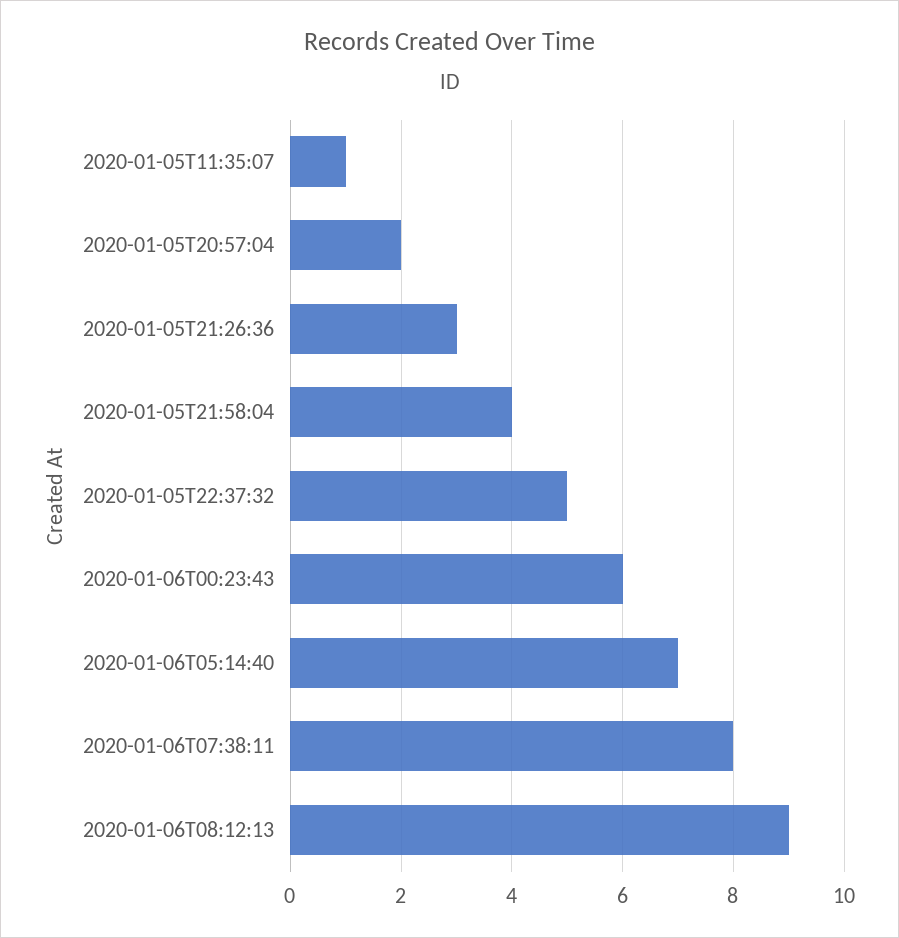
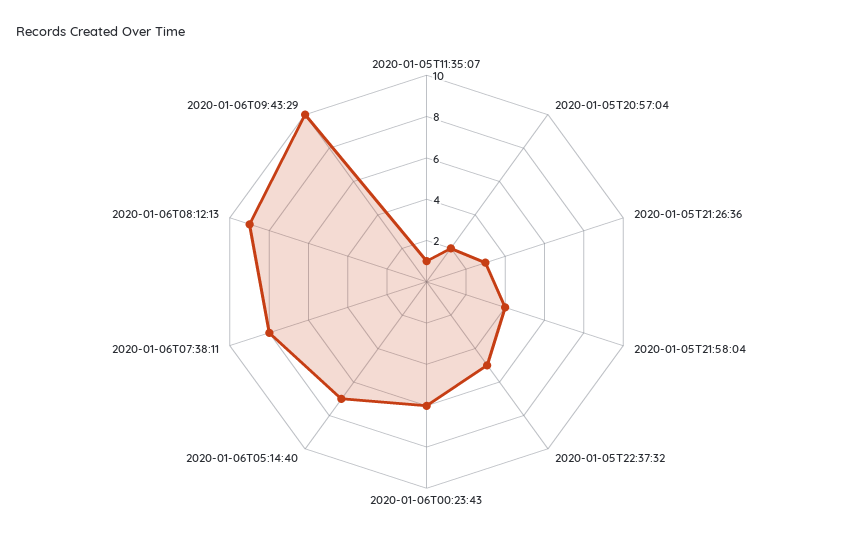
2020-01-06T09:43:29: none -> 10

